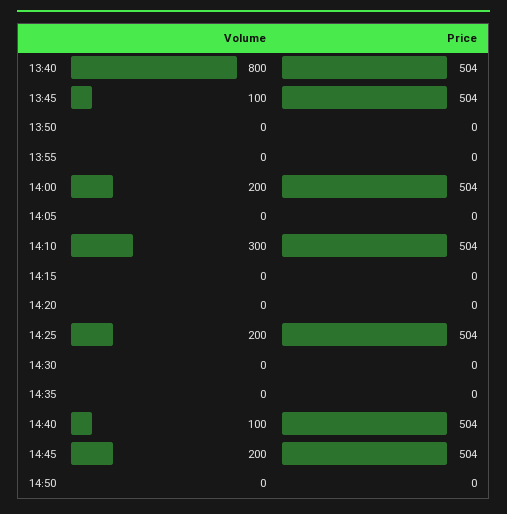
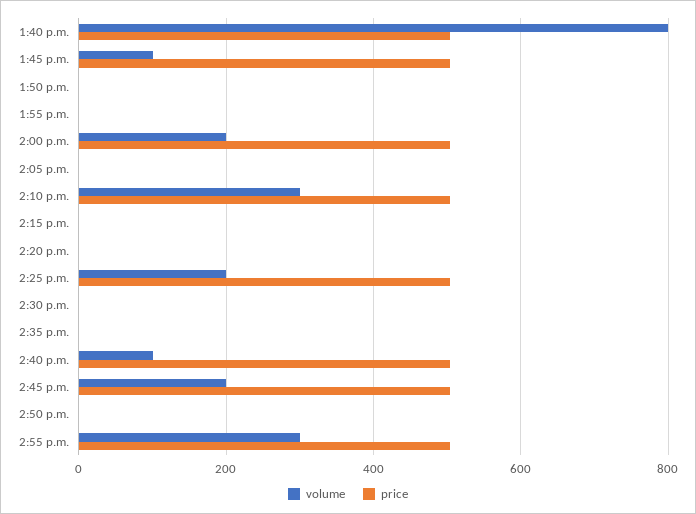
Volume, 2:55 p.m.: none -> 300
Price, 2:55 p.m.: none -> 500

